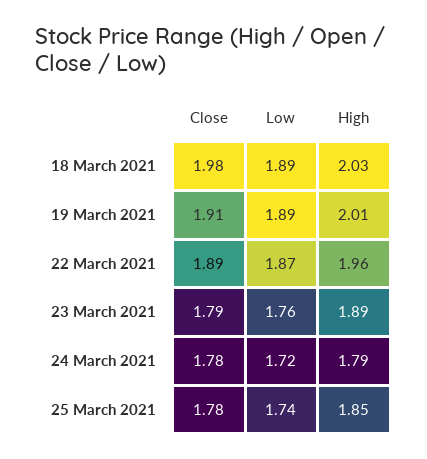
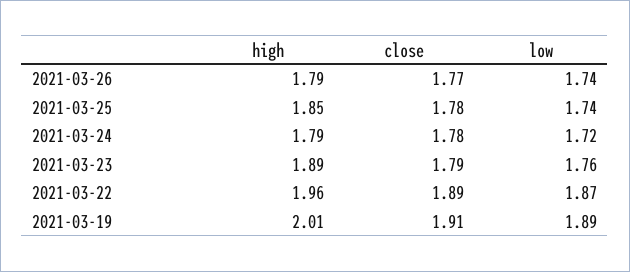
Close, 18 March 2021: 1.98 -> none
Low, 18 March 2021: 1.89 -> none
High, 18 March 2021: 2.03 -> none
High, 2021-03-26: none -> 1.79
Close, 2021-03-26: none -> 1.77
Low, 2021-03-26: none -> 1.74

